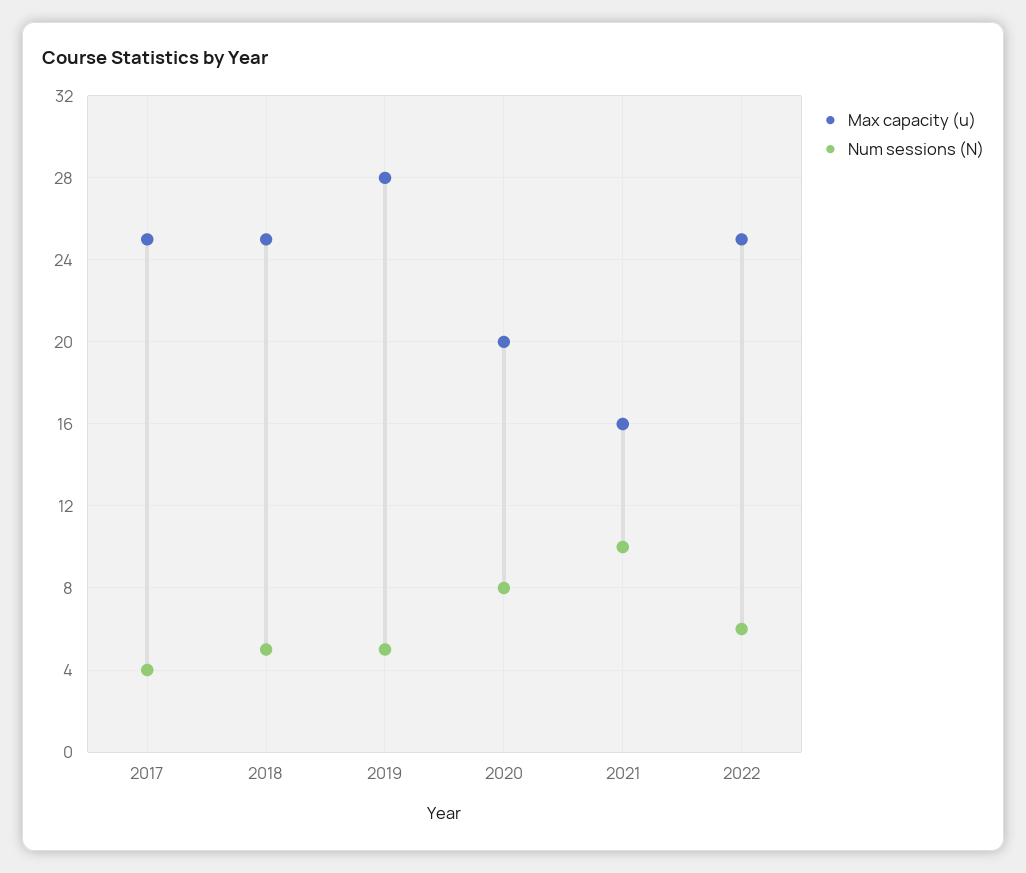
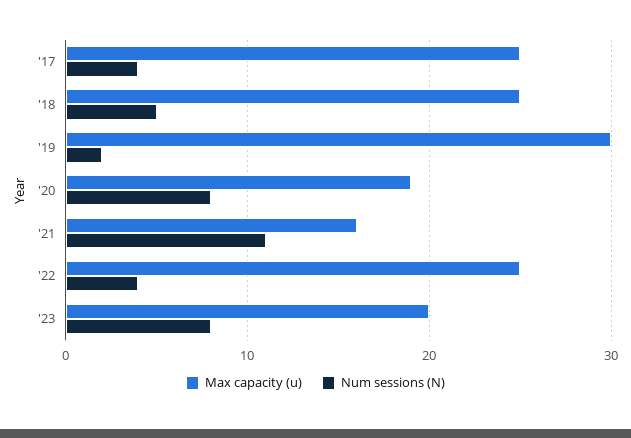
Max capacity (u), 2019: 28 -> 30
Num sessions (N), 2019: 5 -> 2
Max capacity (u), 2020: 20 -> 19
Num sessions (N), 2021: 10 -> 11
Num sessions (N), 2022: 6 -> 4
Max capacity (u), '23: none -> 20
Num sessions (N), '23: none -> 8

